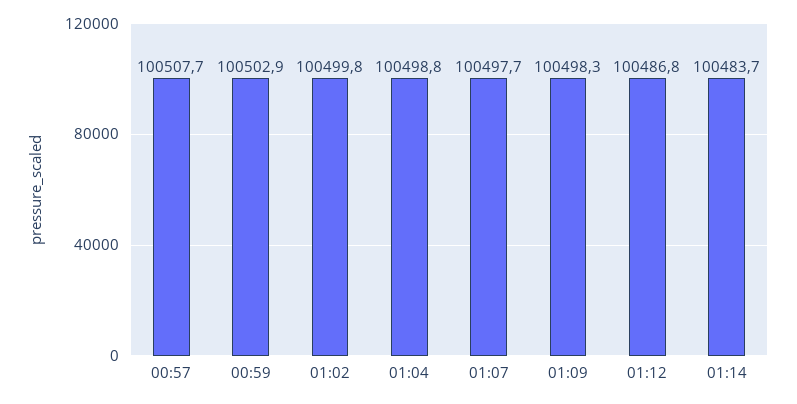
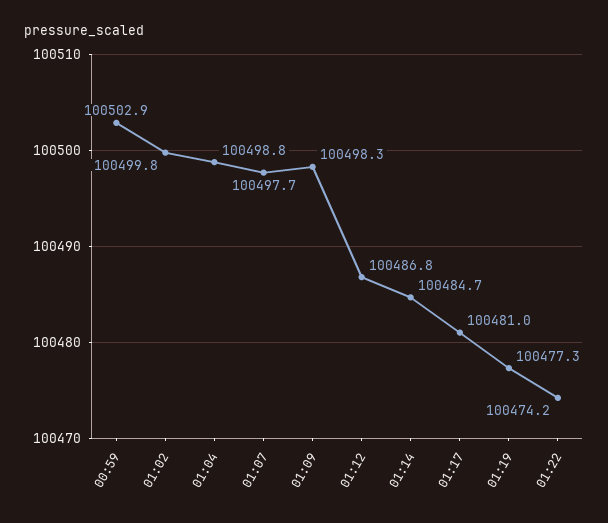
00:57: 100507.7 -> none
01:14: 100483.7 -> 100484.7
01:17: none -> 100481
01:19: none -> 100477.3
01:22: none -> 100474.2

